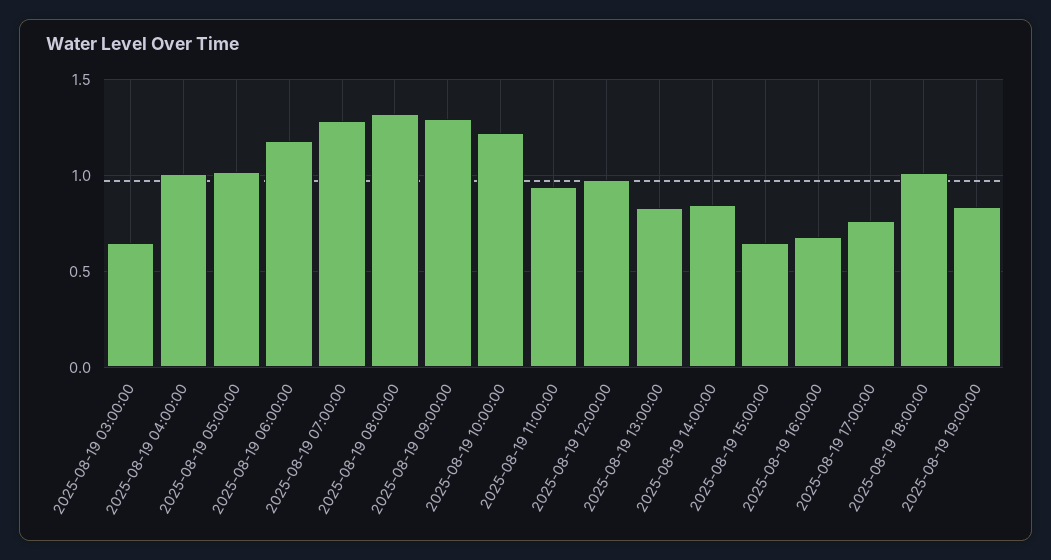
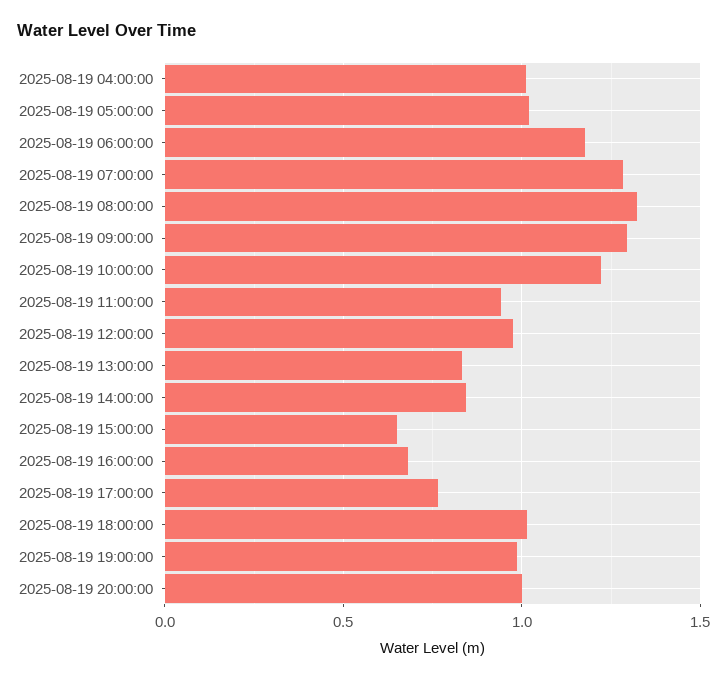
2025-08-19 03:00:00: 0.65 -> none
2025-08-19 19:00:00: 0.85 -> 1
2025-08-19 20:00:00: none -> 1

